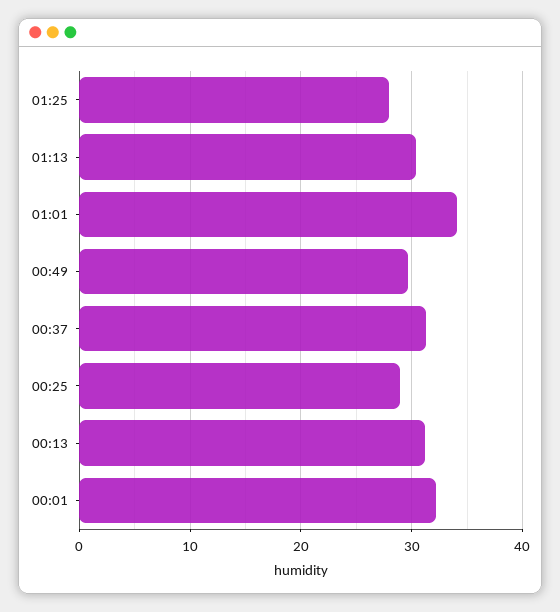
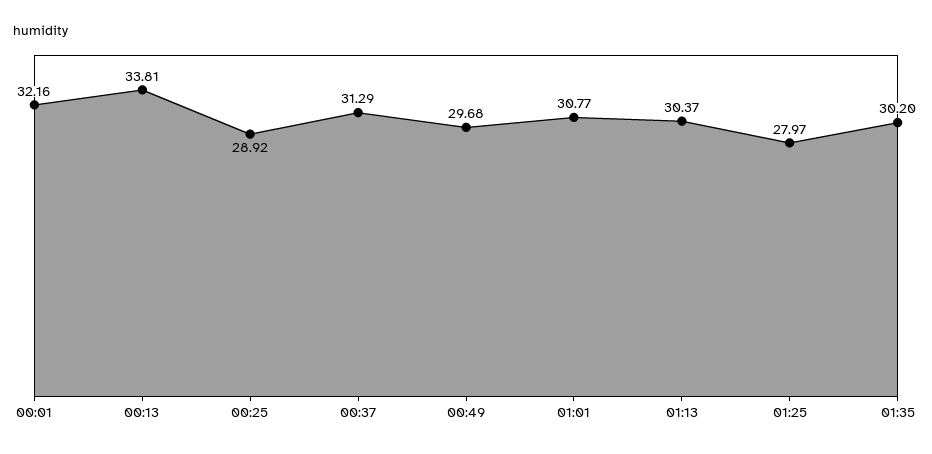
01:01: 34 -> 30.77
00:13: 31 -> 33.81
01:35: none -> 30.2

